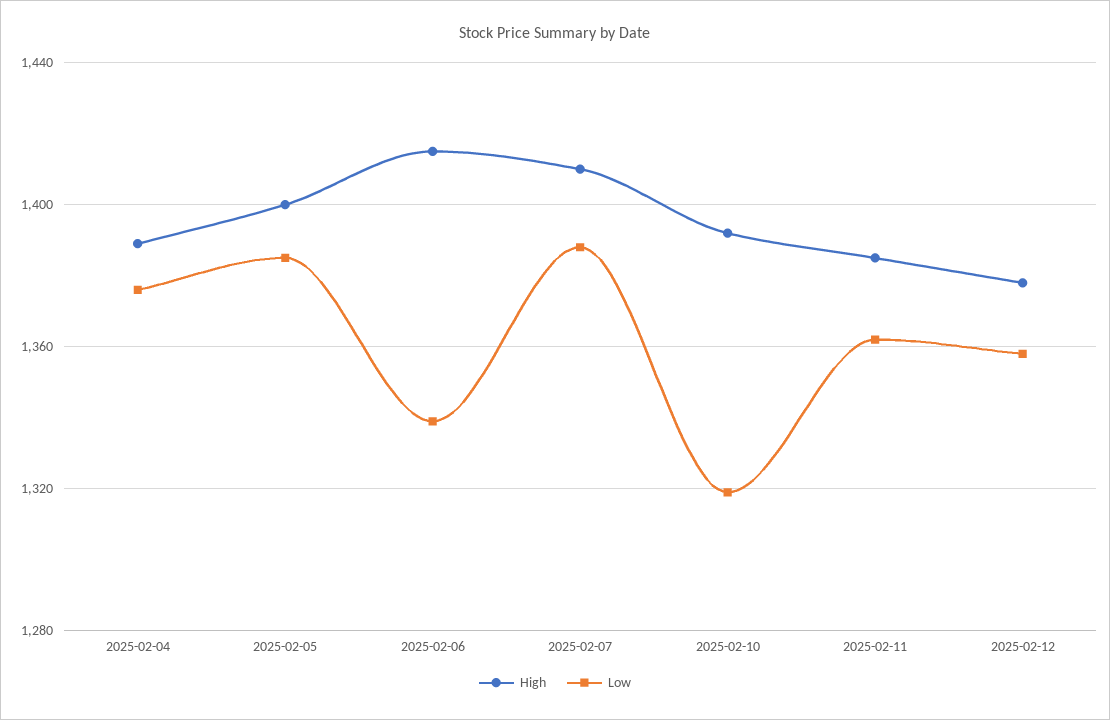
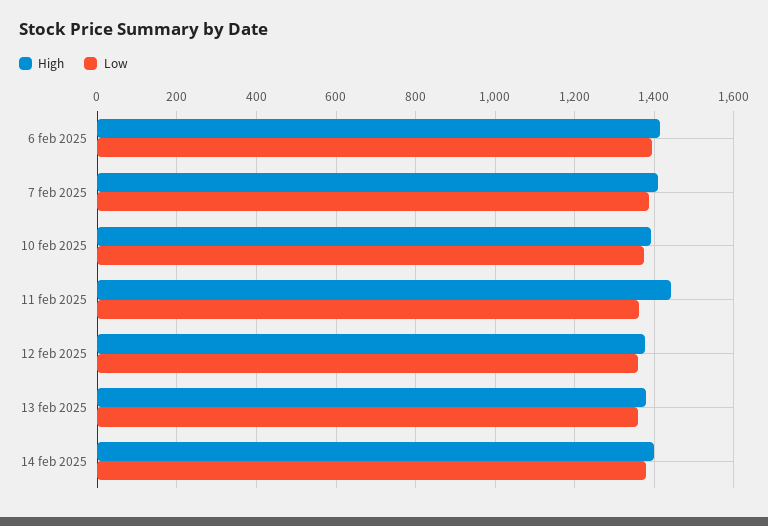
High, 2025-02-04: 1390 -> none
Low, 2025-02-04: 1375 -> none
High, 2025-02-05: 1400 -> none
Low, 2025-02-05: 1385 -> none
Low, 2025-02-06: 1340 -> 1400
Low, 2025-02-10: 1320 -> 1380
High, 2025-02-11: 1385 -> 1440
High, 13 feb 2025: none -> 1380
Low, 13 feb 2025: none -> 1360
High, 14 feb 2025: none -> 1400
Low, 14 feb 2025: none -> 1380

